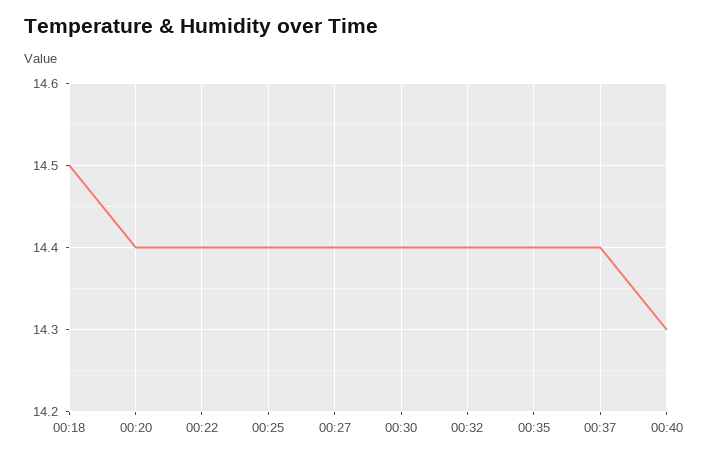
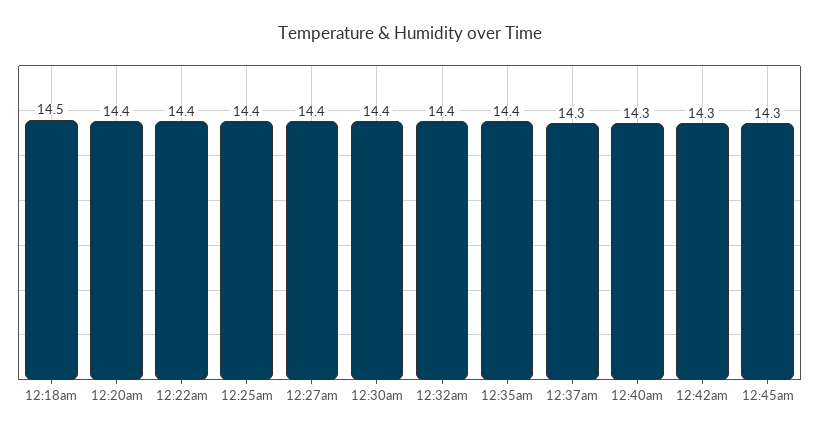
00:37: 14.4 -> 14.3
12:42am: none -> 14.3
12:45am: none -> 14.3

